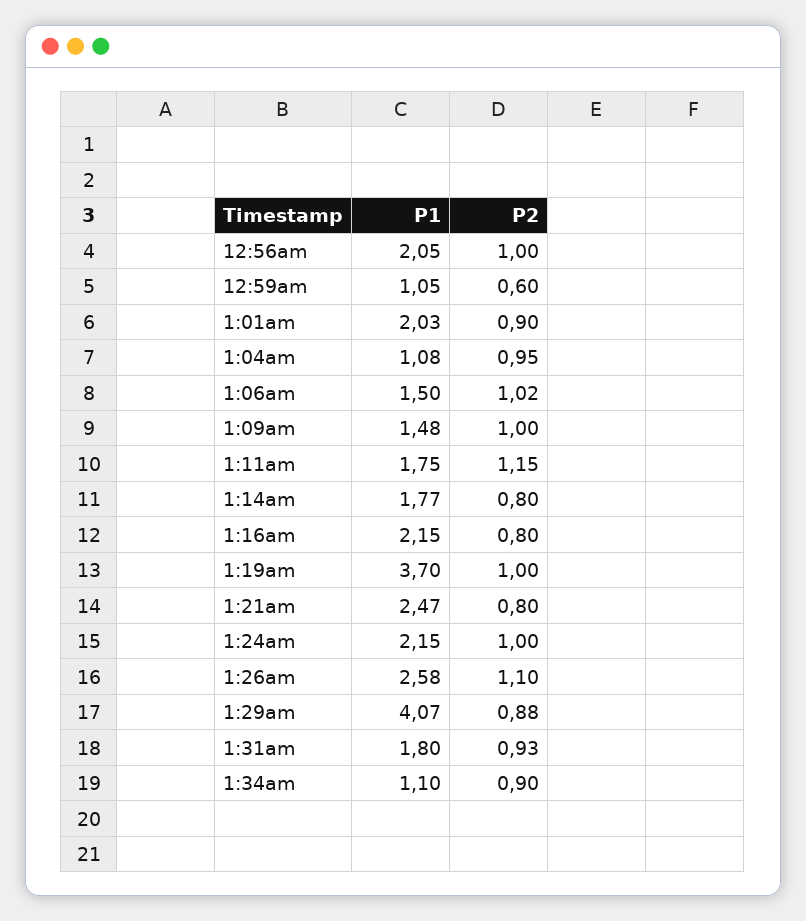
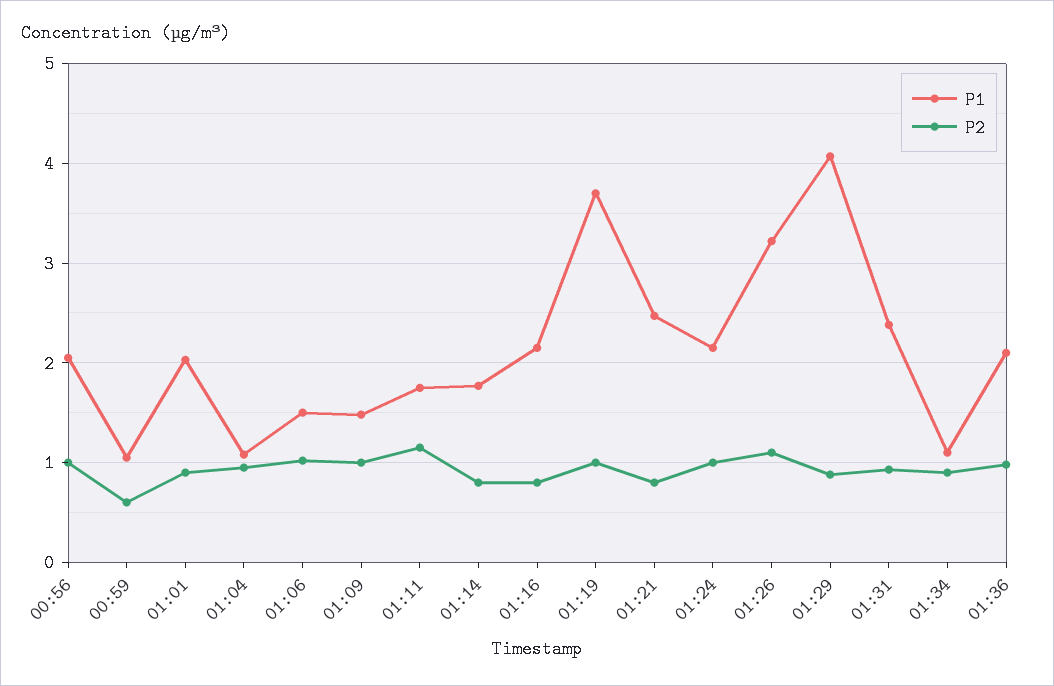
P1, 1:26am: 2.58 -> 3.2
P1, 1:31am: 1.8 -> 2.4
P1, 01:36: none -> 2.1
P2, 01:36: none -> 1

